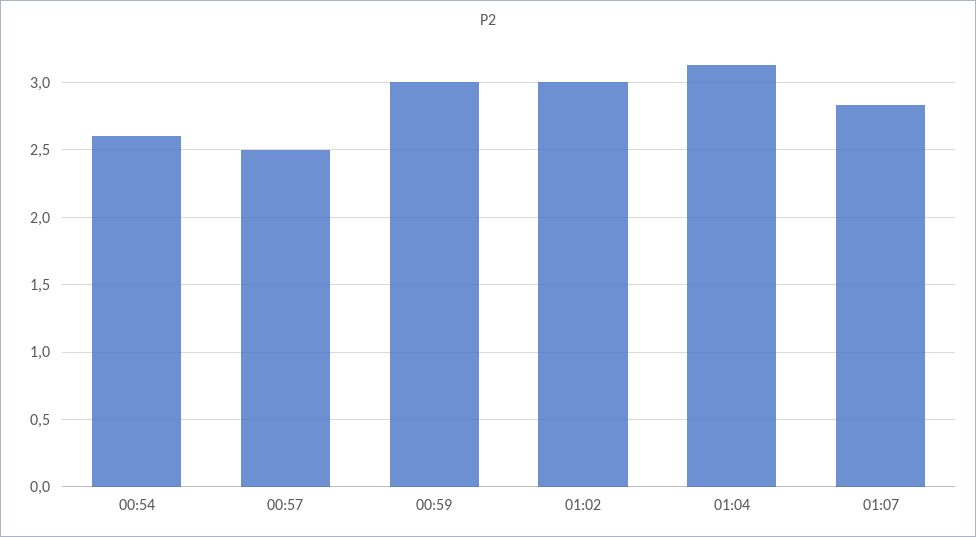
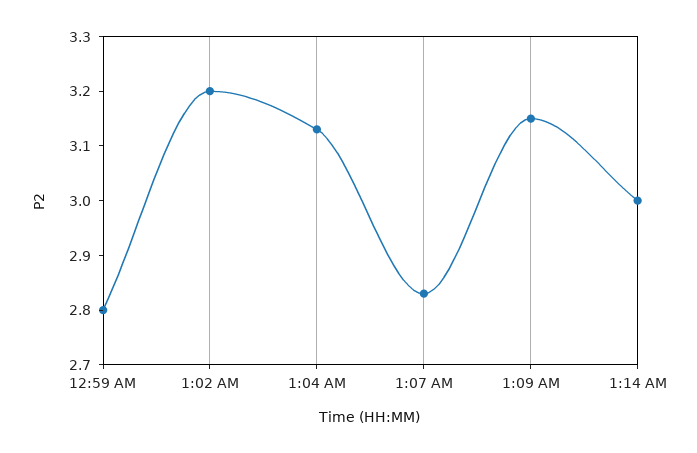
00:54: 2.6 -> none
00:57: 2.5 -> none
00:59: 3 -> 2.8
01:02: 3 -> 3.2
1:09 AM: none -> 3.15
1:14 AM: none -> 3

